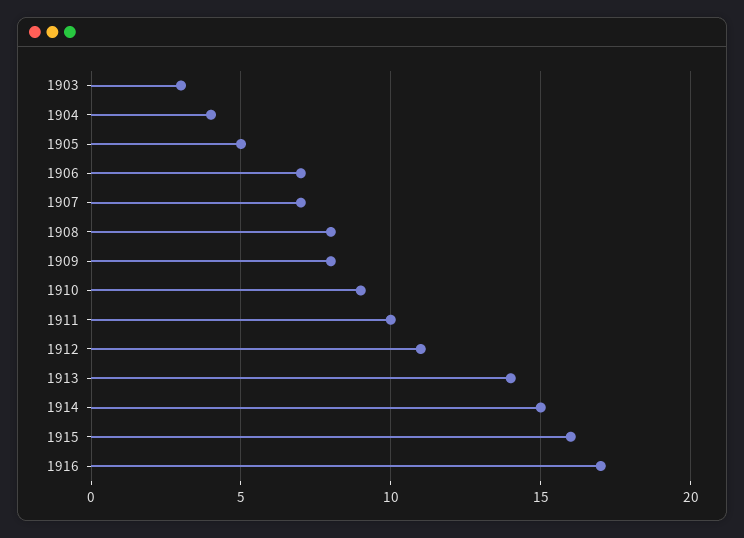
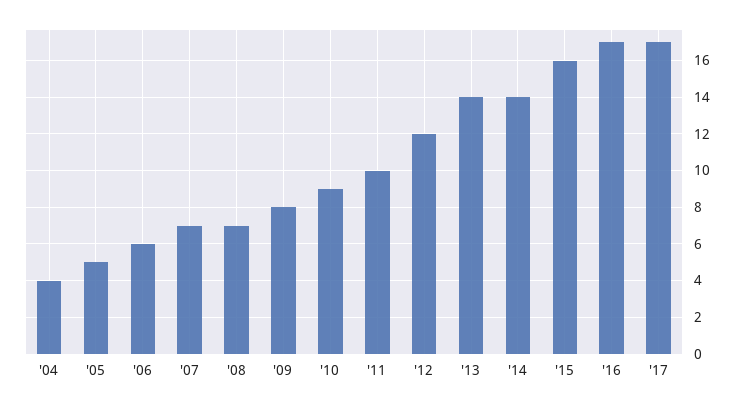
1903: 3 -> none
1906: 7 -> 6
1908: 8 -> 7
1912: 11 -> 12
1914: 15 -> 14
'17: none -> 17

